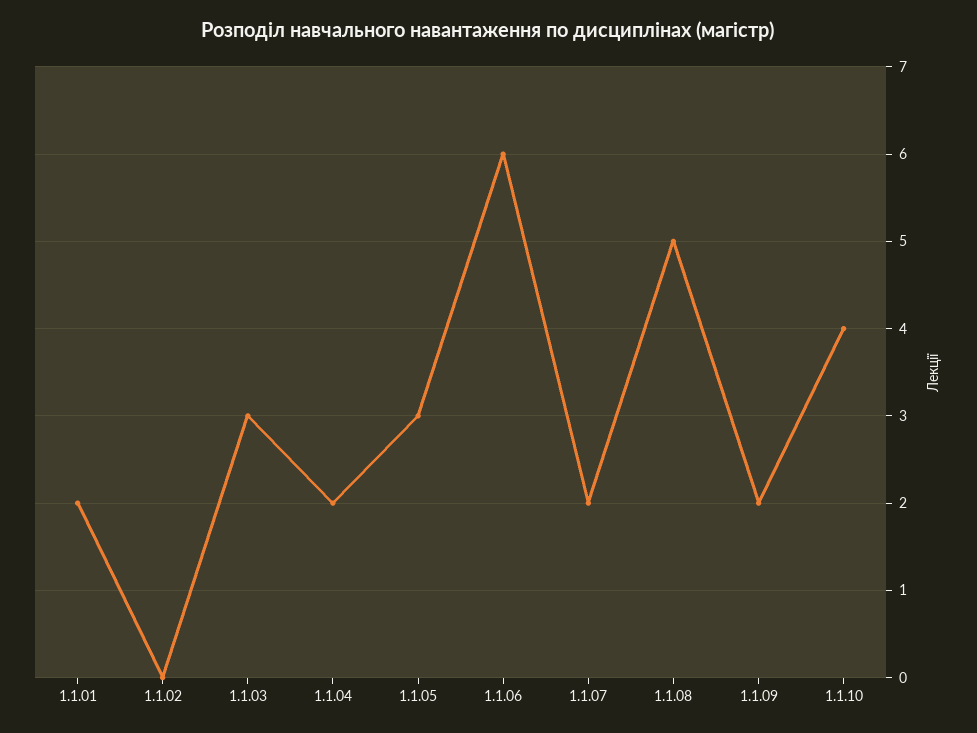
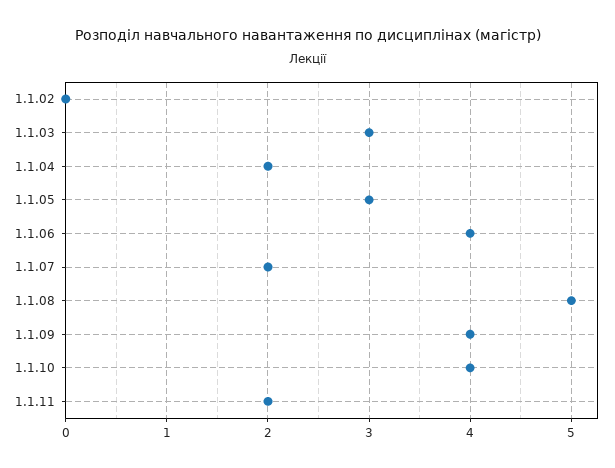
1.1.01: 2 -> none
1.1.06: 6 -> 4
1.1.09: 2 -> 4
1.1.11: none -> 2

